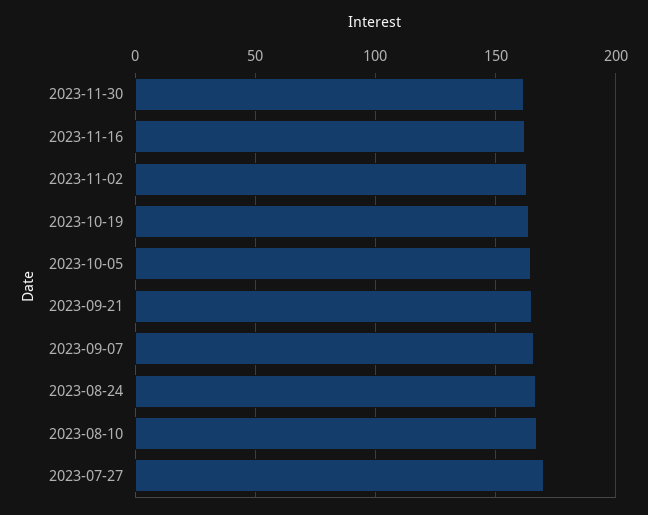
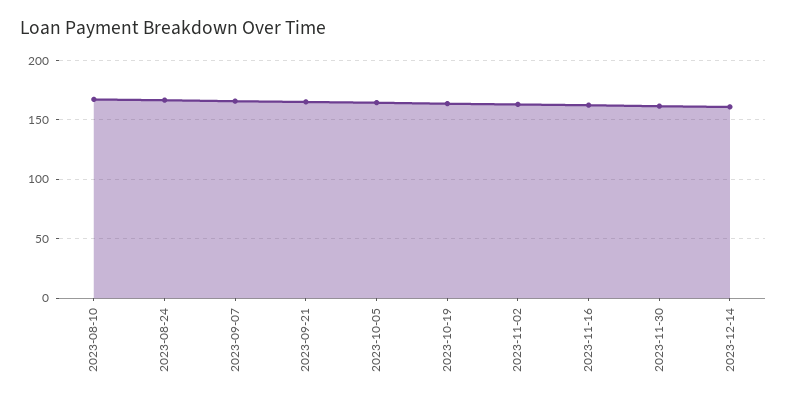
2023-07-27: 170 -> none
2023-12-14: none -> 160

